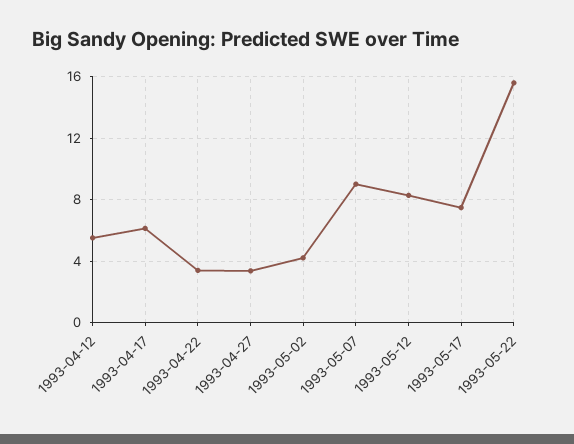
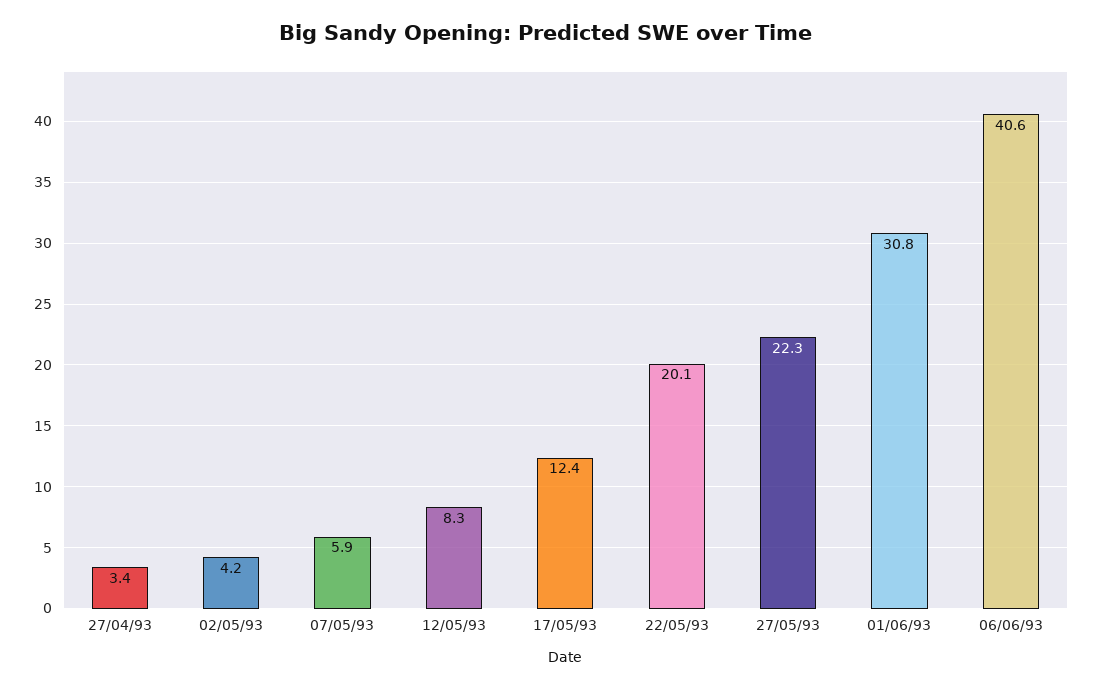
1993-04-12: 5.5 -> none
1993-04-17: 6 -> none
1993-04-22: 3.5 -> none
1993-05-07: 9 -> 5.9
1993-05-17: 7.5 -> 12.4
1993-05-22: 15.5 -> 20.1
27/05/93: none -> 22.3
01/06/93: none -> 30.8
06/06/93: none -> 40.6

